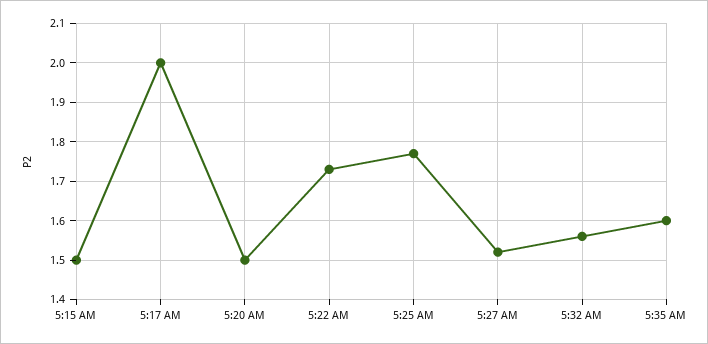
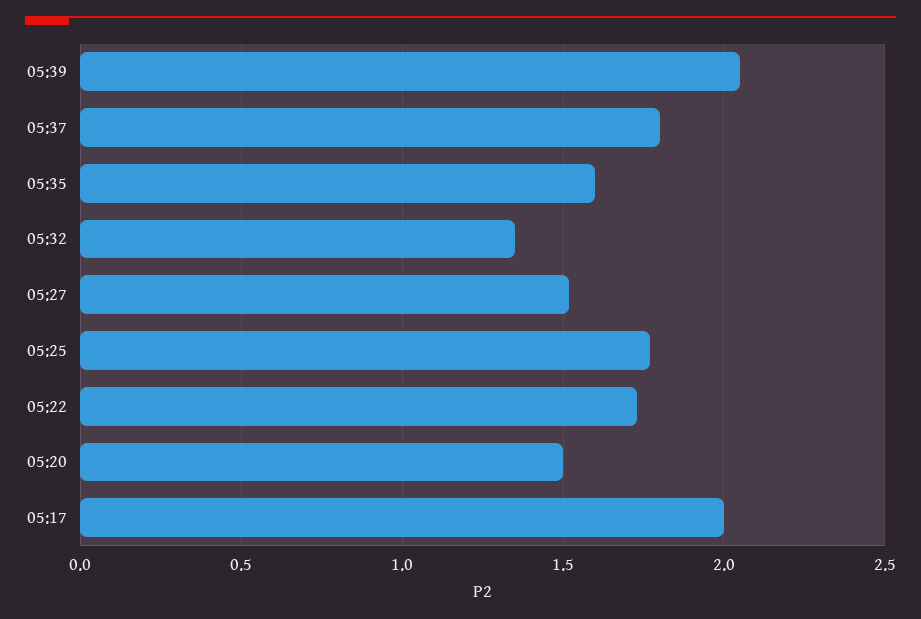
5:15 AM: 1.5 -> none
5:32 AM: 1.55 -> 1.35
05:39: none -> 2.05
05:37: none -> 1.8

